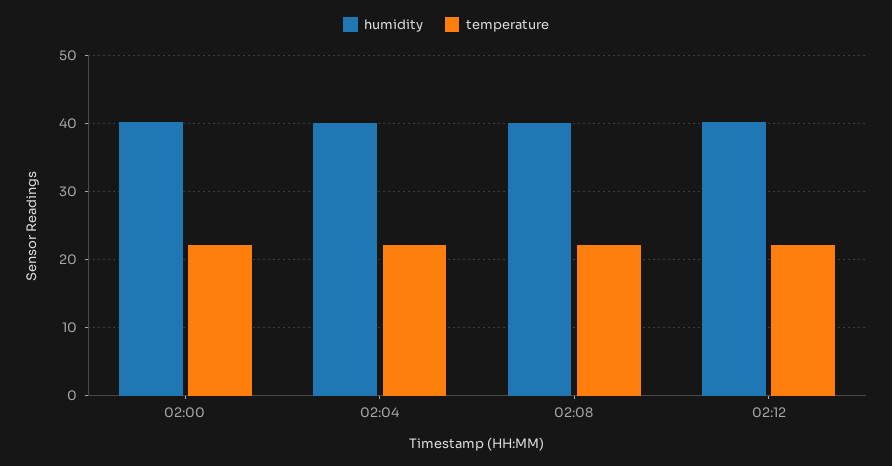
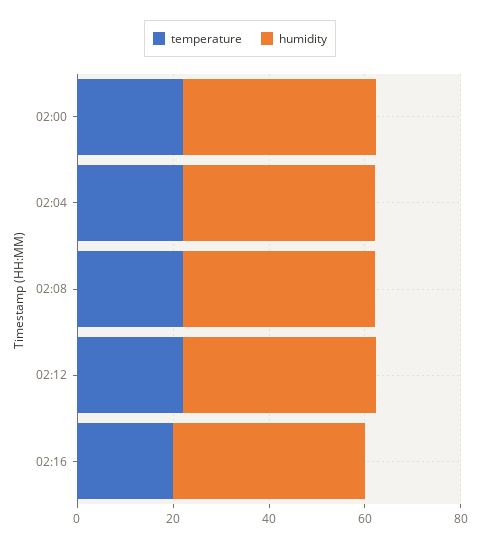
temperature, 02:16: none -> 20
humidity, 02:16: none -> 40

